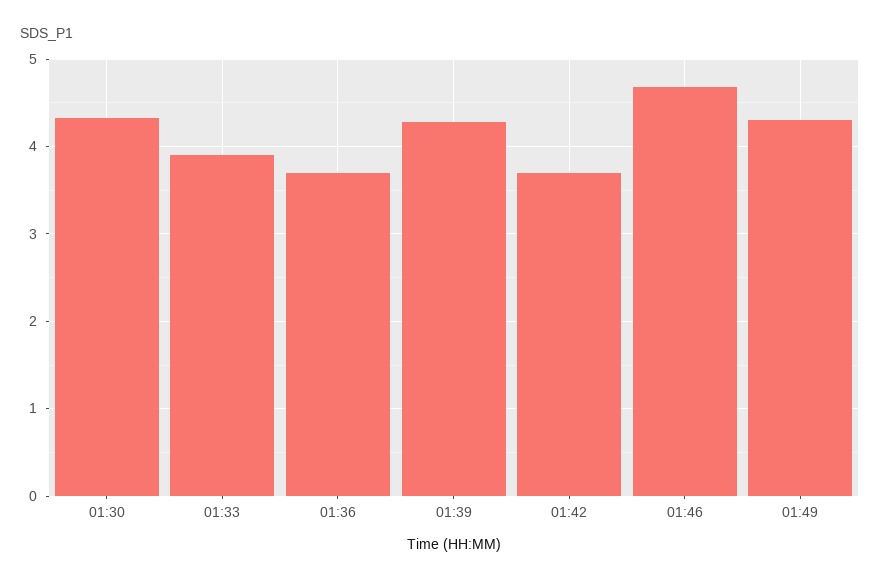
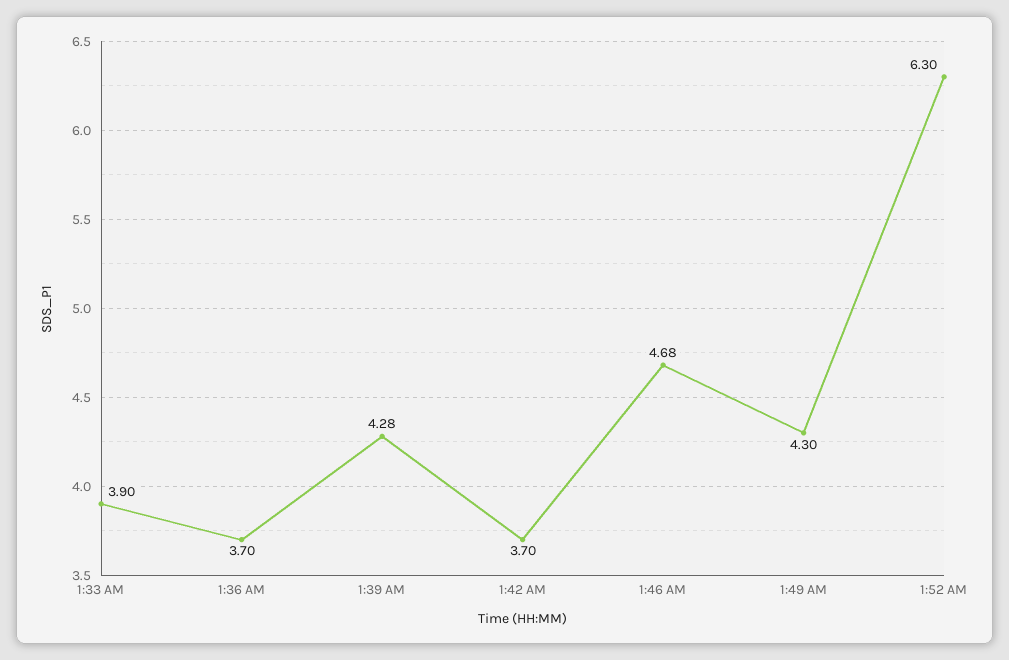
01:30: 4.3 -> none
1:52 AM: none -> 6.3

